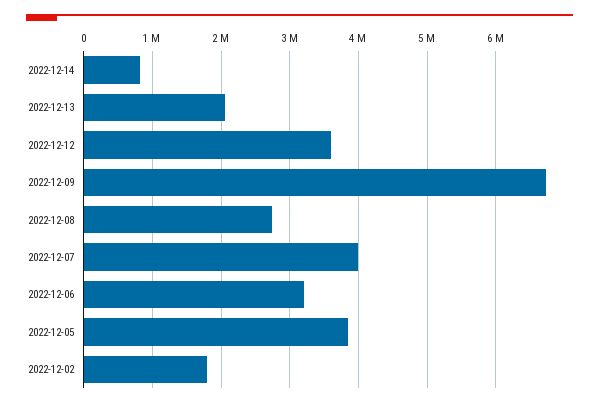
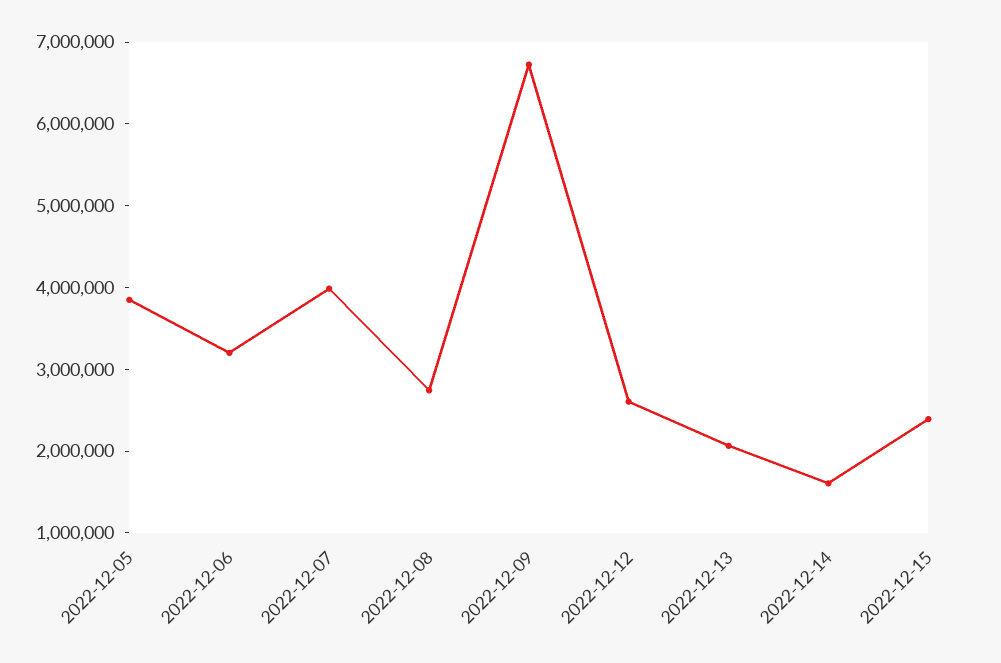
2022-12-14: 800000 -> 1600000
2022-12-12: 3600000 -> 2600000
2022-12-02: 1800000 -> none
2022-12-15: none -> 2400000

